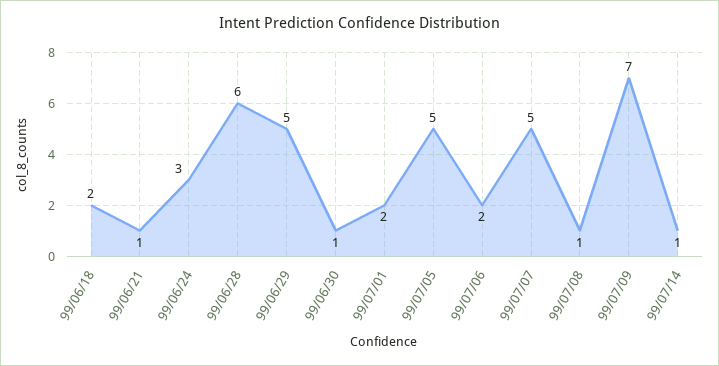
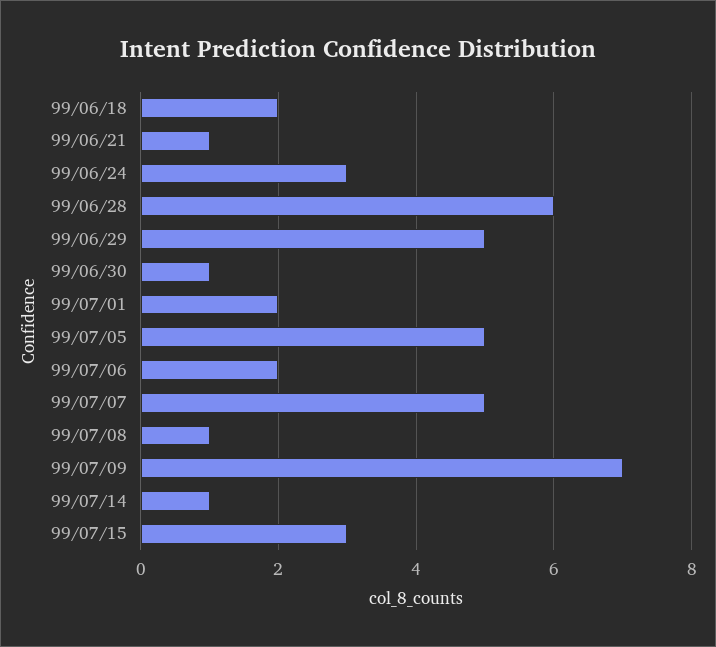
99/07/15: none -> 3

